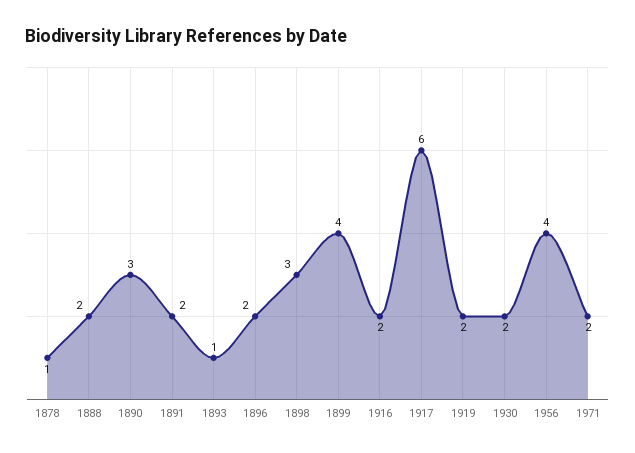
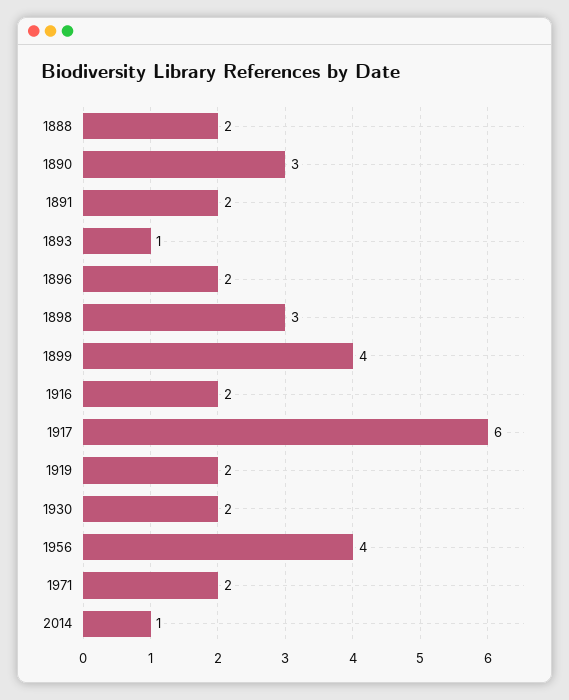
1878: 1 -> none
2014: none -> 1

